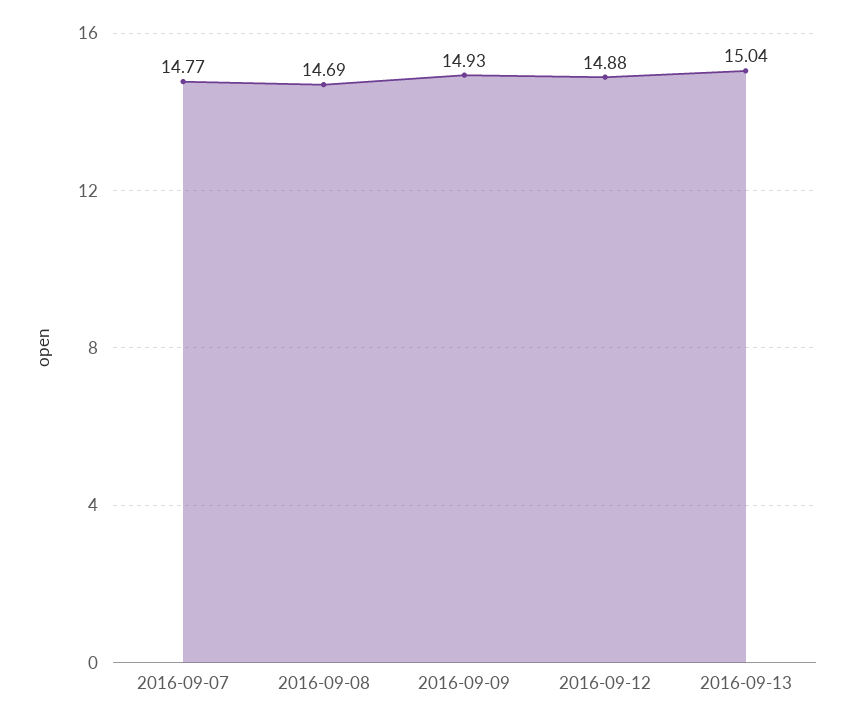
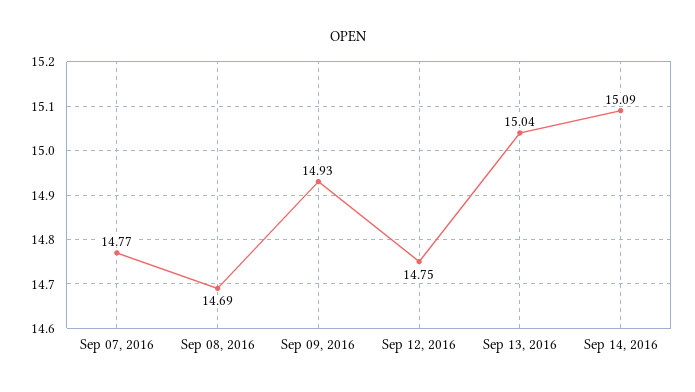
2016-09-12: 14.88 -> 14.75
Sep 14, 2016: none -> 15.09

